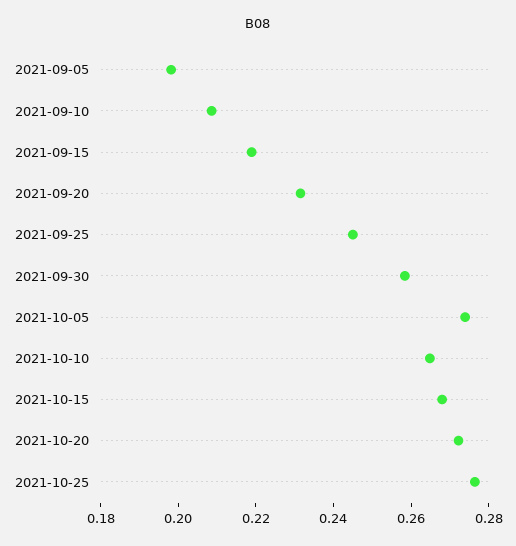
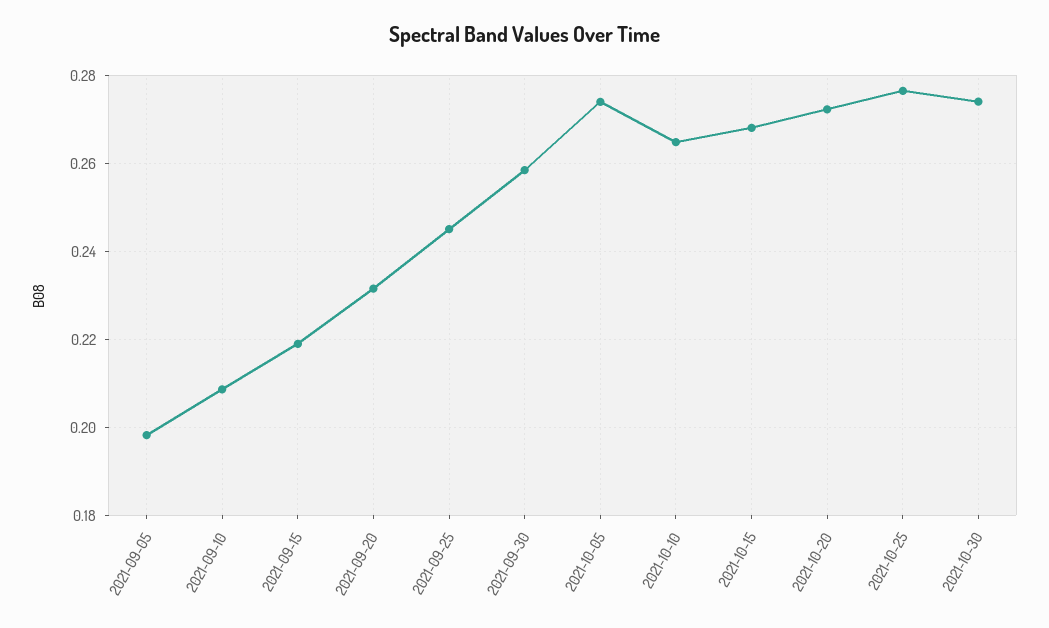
2021-10-30: none -> 0.274

